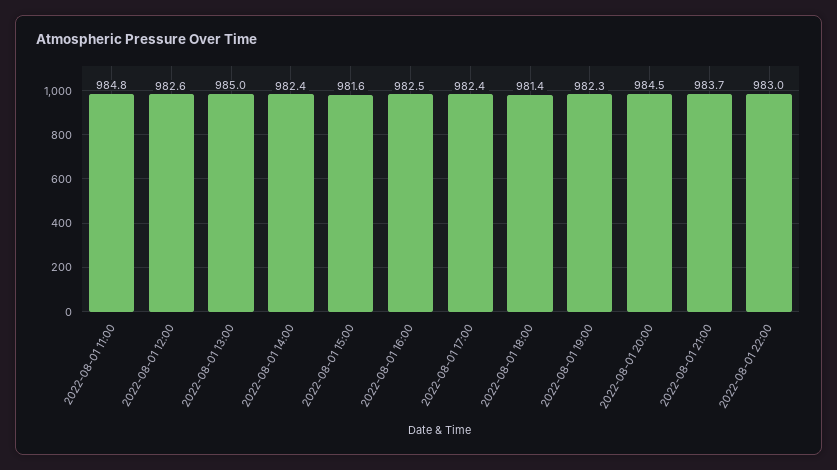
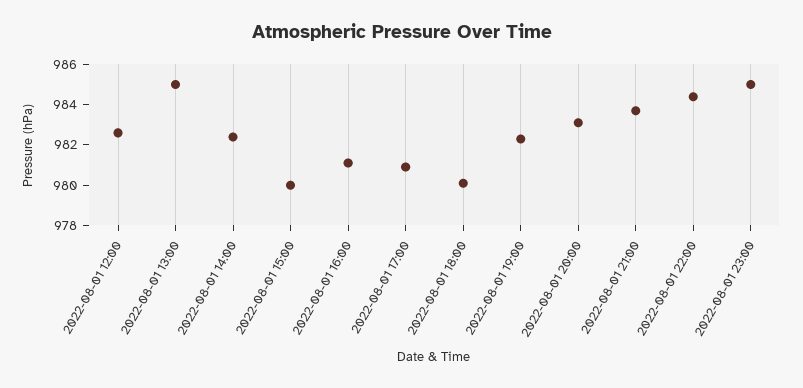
2022-08-01 11:00: 984.8 -> none
2022-08-01 15:00: 981.6 -> 980
2022-08-01 16:00: 982.5 -> 981
2022-08-01 17:00: 982.4 -> 981
2022-08-01 18:00: 981.4 -> 980
2022-08-01 20:00: 984.5 -> 983
2022-08-01 22:00: 983 -> 984.5
2022-08-01 23:00: none -> 985

